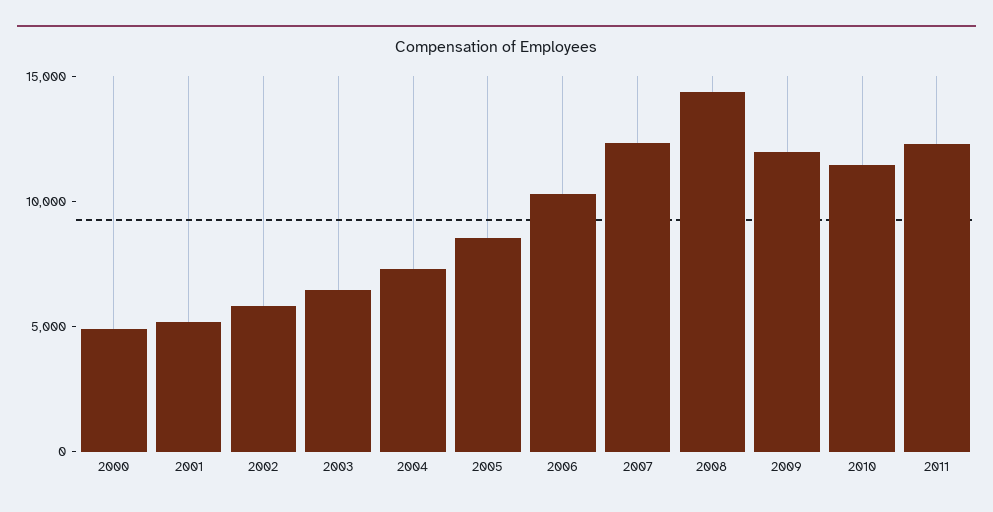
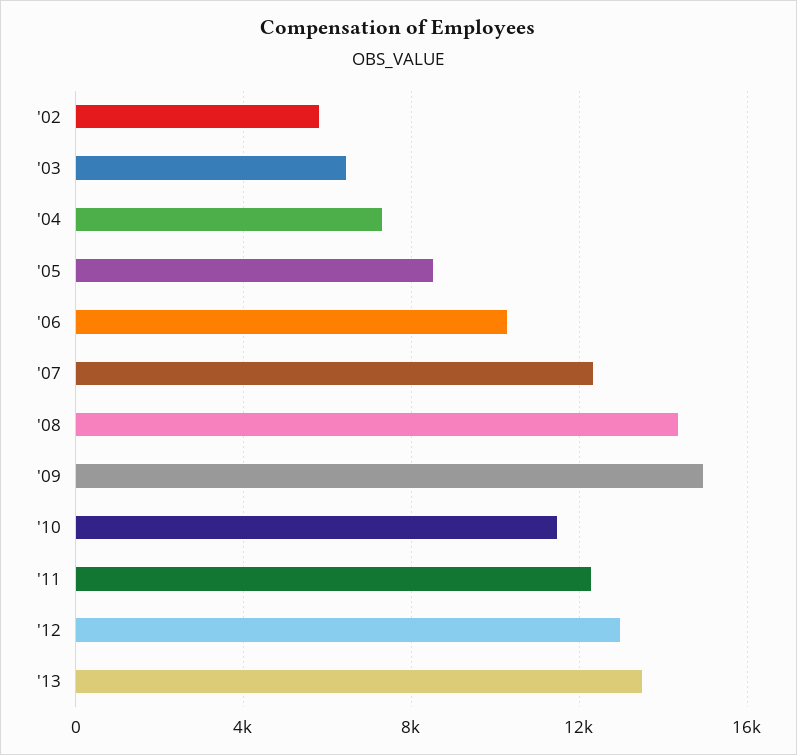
2000: 5000 -> none
2001: 5000 -> none
2009: 12000 -> 15000
'12: none -> 13000
'13: none -> 13500

